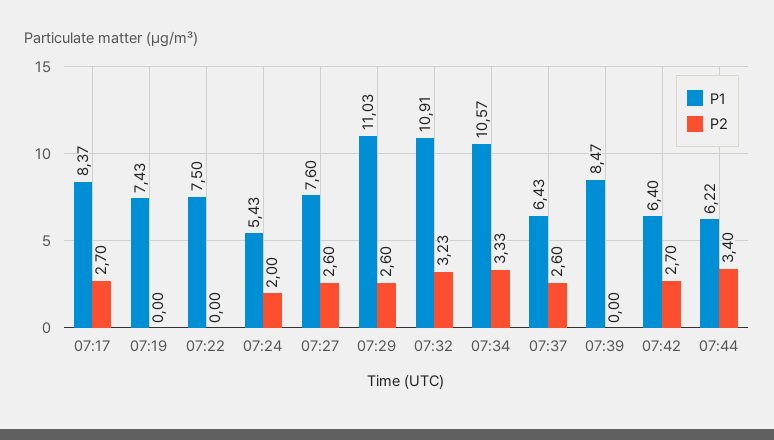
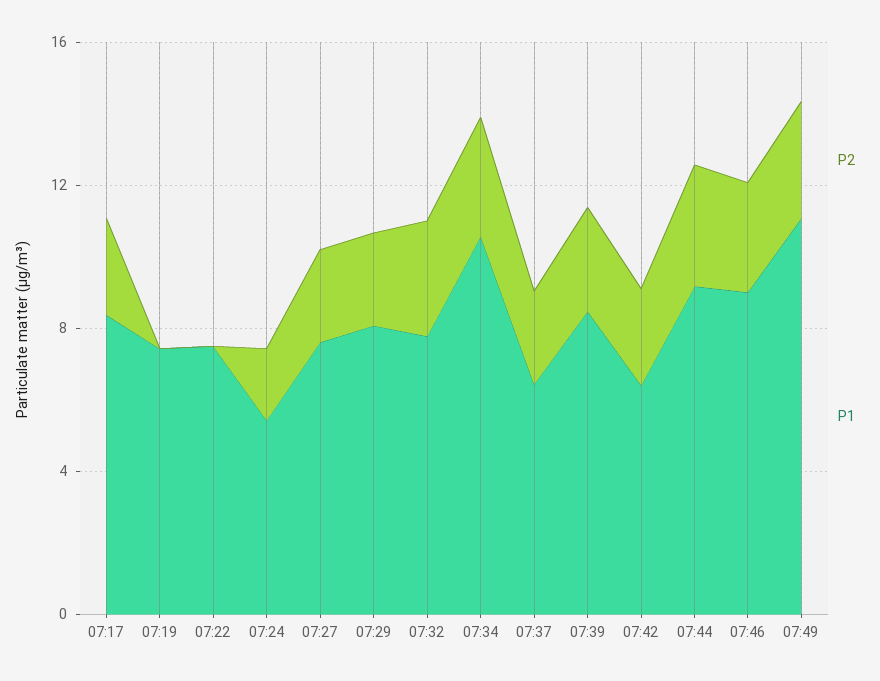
P1, 07:29: 11.03 -> 8
P1, 07:32: 10.91 -> 8
P2, 07:39: 0 -> 3
P1, 07:44: 6.22 -> 9
P2, 07:46: none -> 3
P1, 07:46: none -> 9
P2, 07:49: none -> 3
P1, 07:49: none -> 11

